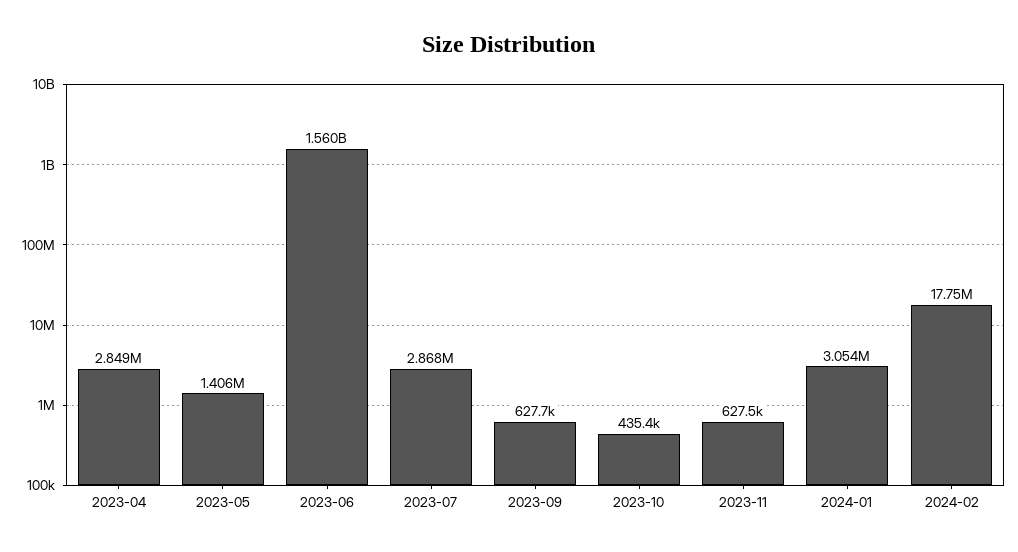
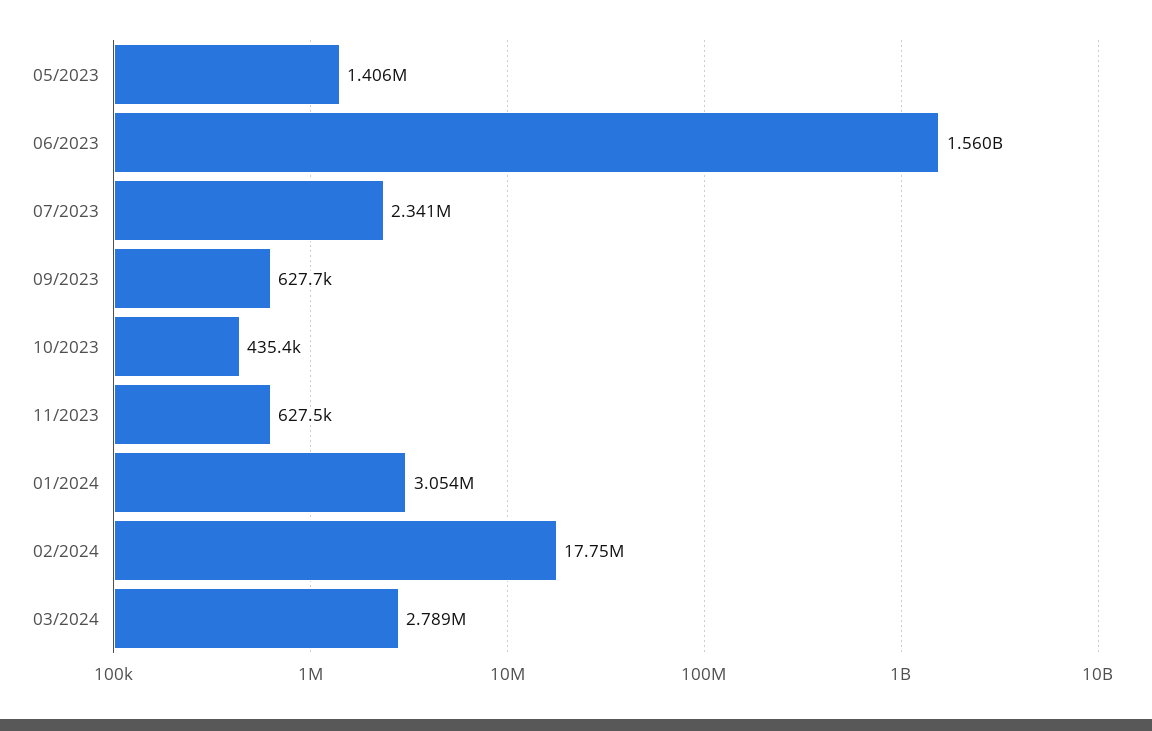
2023-04: 2849000 -> none
2023-07: 2868000 -> 2341000
03/2024: none -> 2789000

